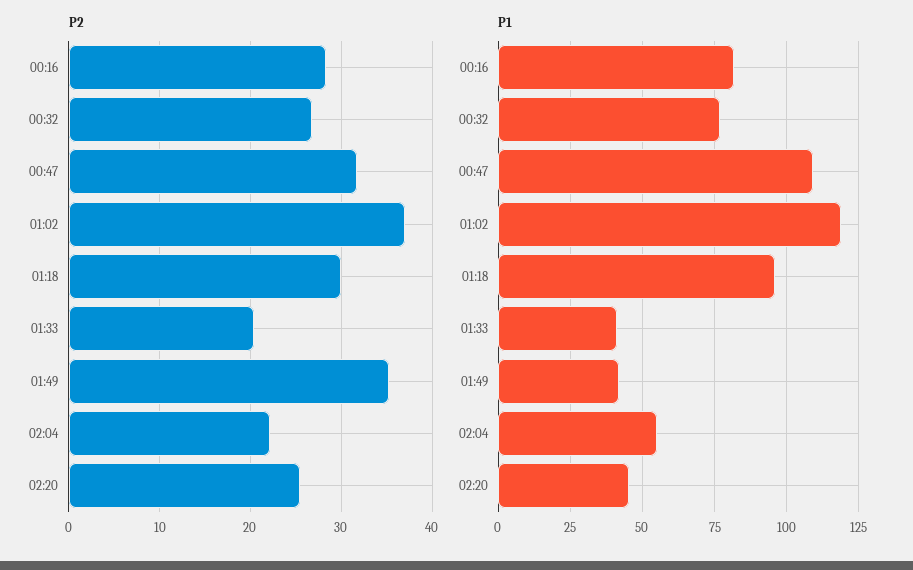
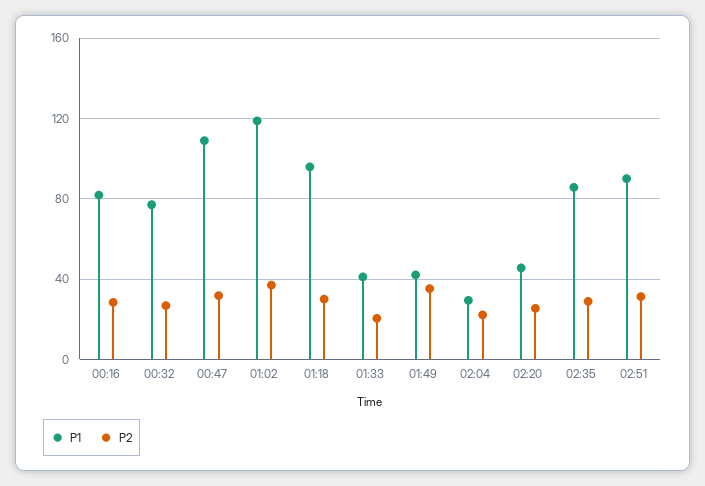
P1, 02:04: 55 -> 30
P1, 02:35: none -> 85
P2, 02:35: none -> 30
P1, 02:51: none -> 90
P2, 02:51: none -> 30

